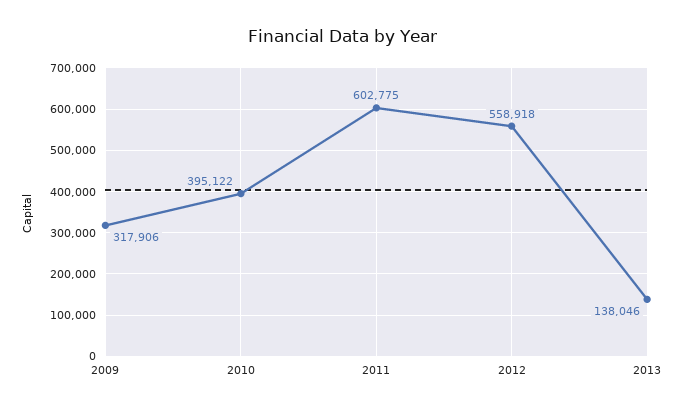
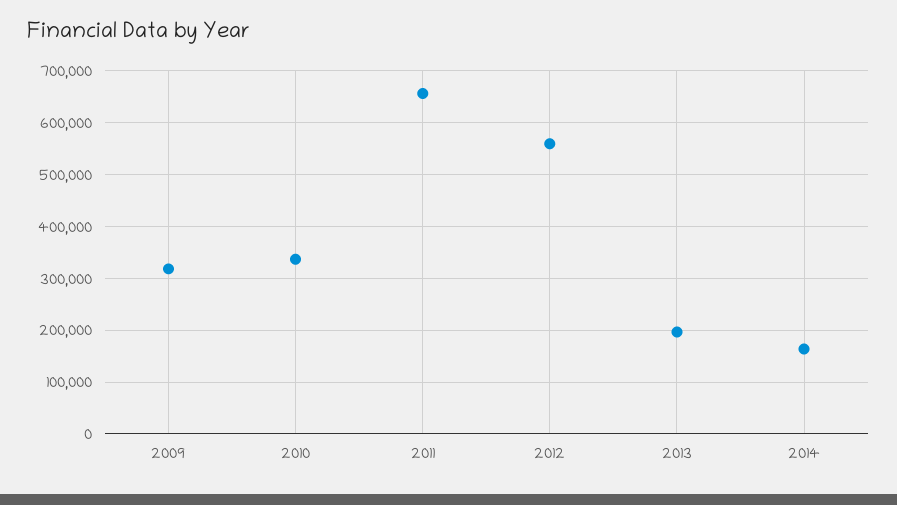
2010: 395122 -> 340000
2011: 602775 -> 660000
2013: 138046 -> 200000
2014: none -> 160000

